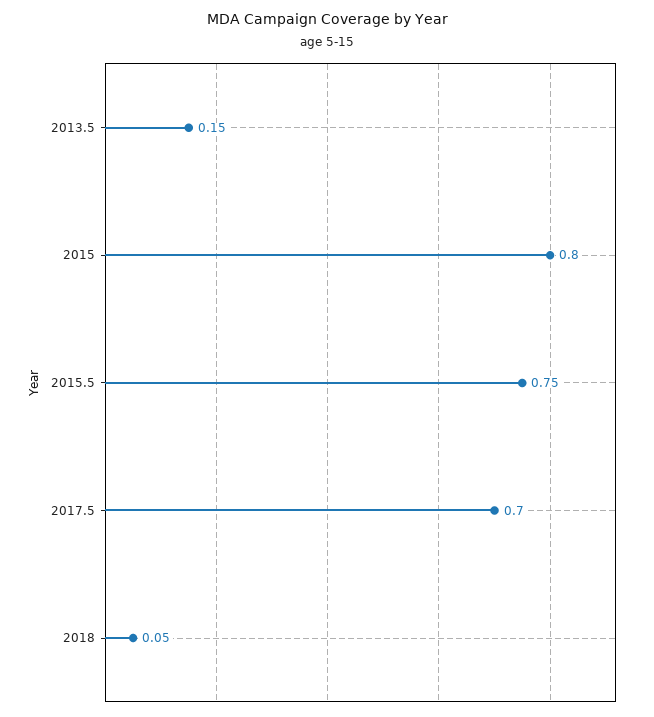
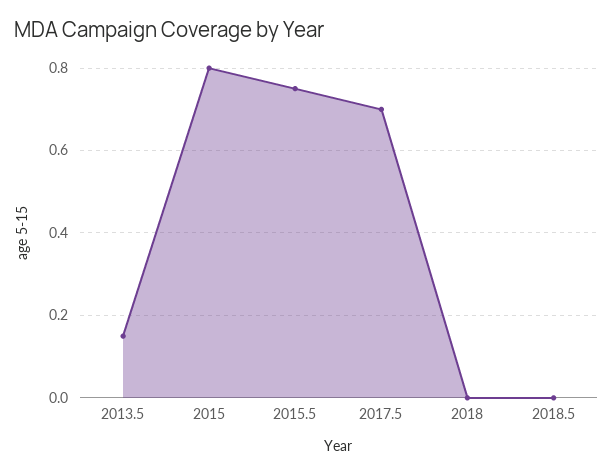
2018: 0.05 -> 0
2018.5: none -> 0

